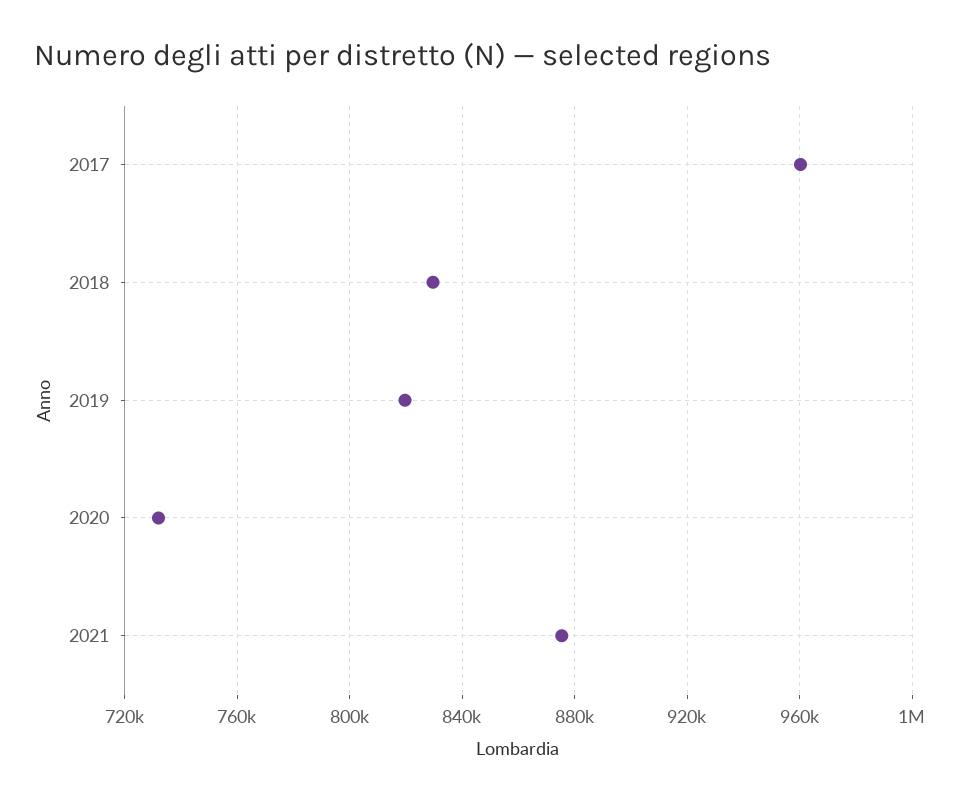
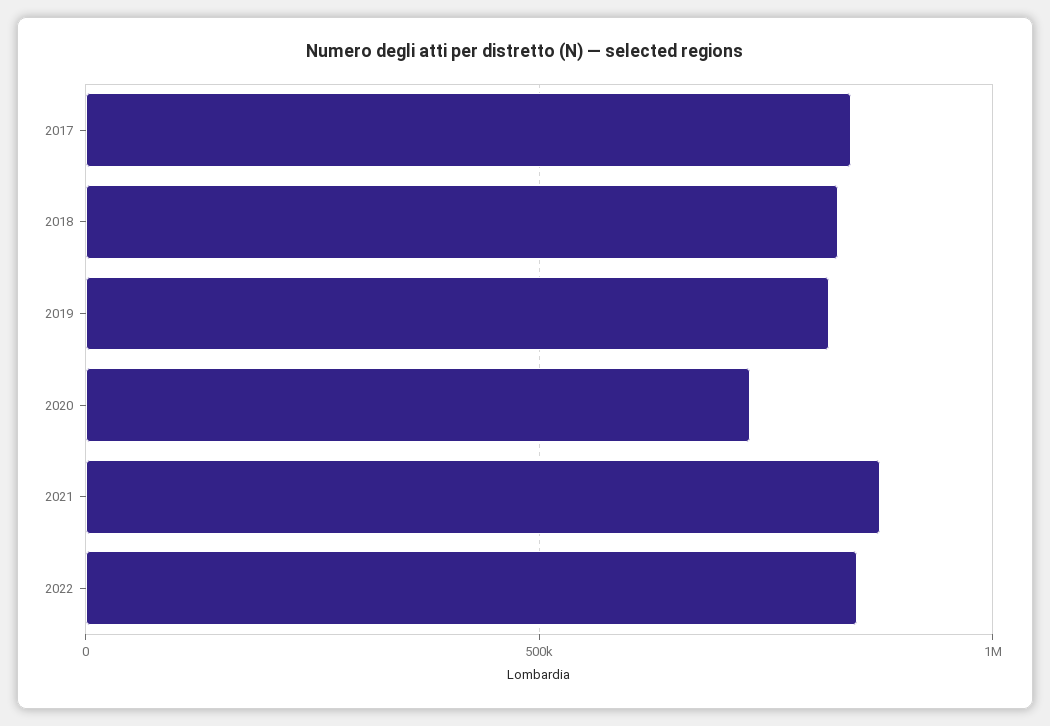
2017: 960000 -> 850000
2022: none -> 850000

